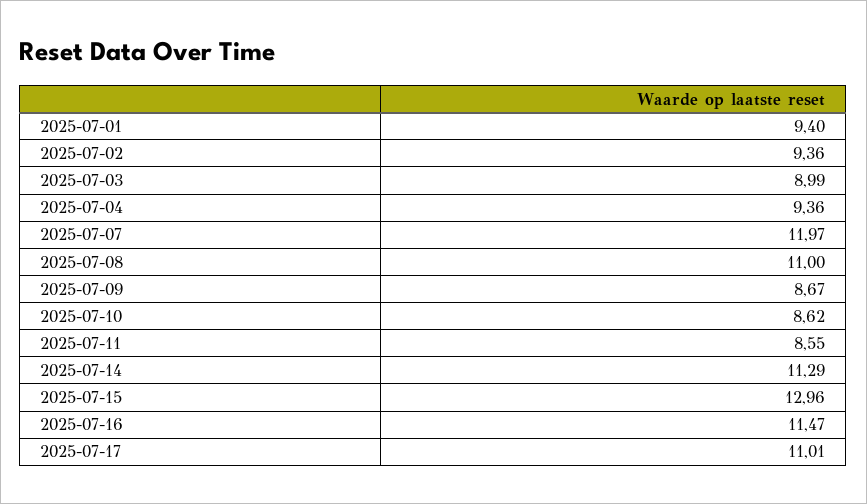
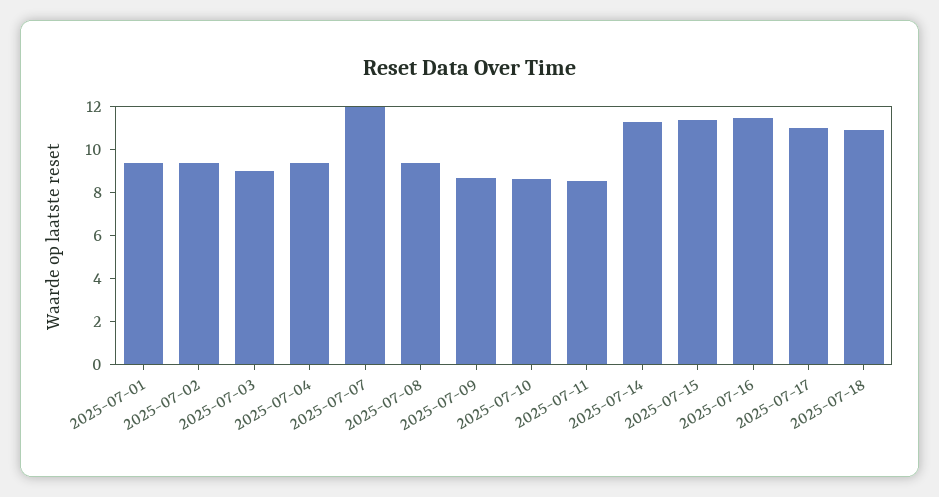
2025-07-08: 11 -> 9.5
2025-07-15: 12.96 -> 11.5
2025-07-18: none -> 11

